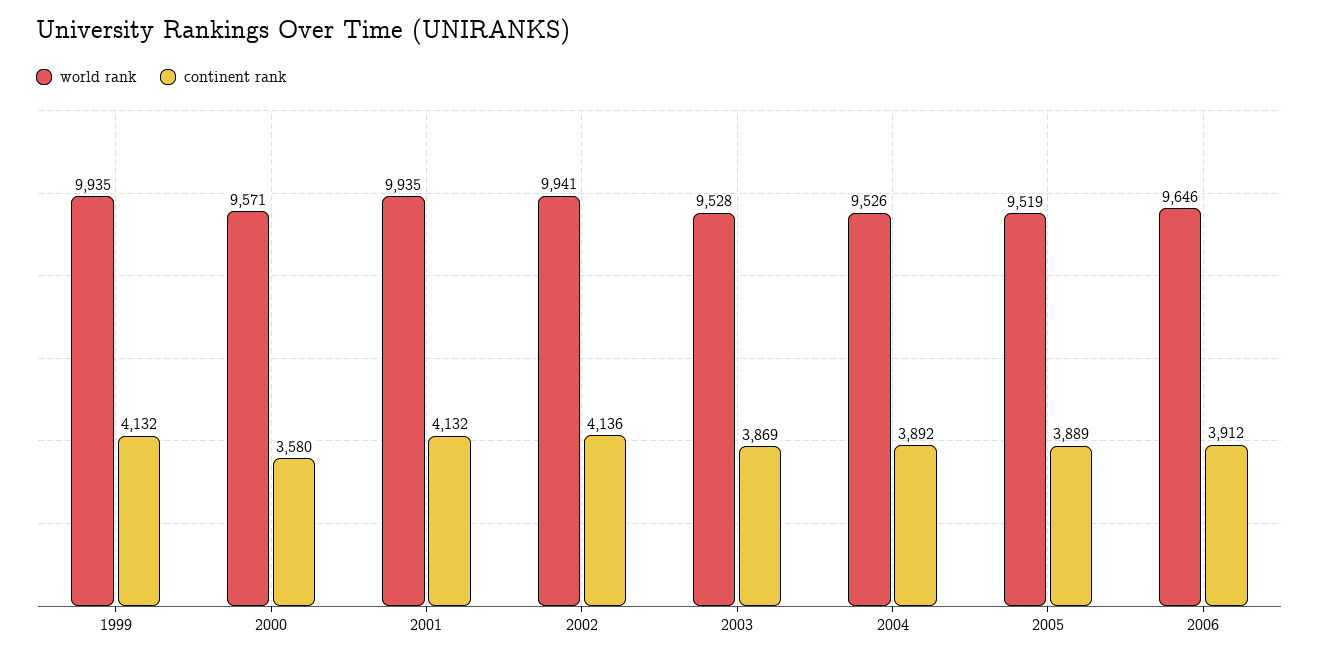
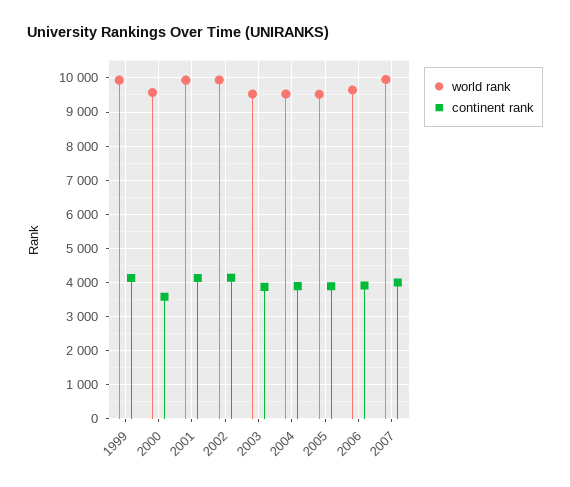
world rank, 2007: none -> 10000
continent rank, 2007: none -> 4000

